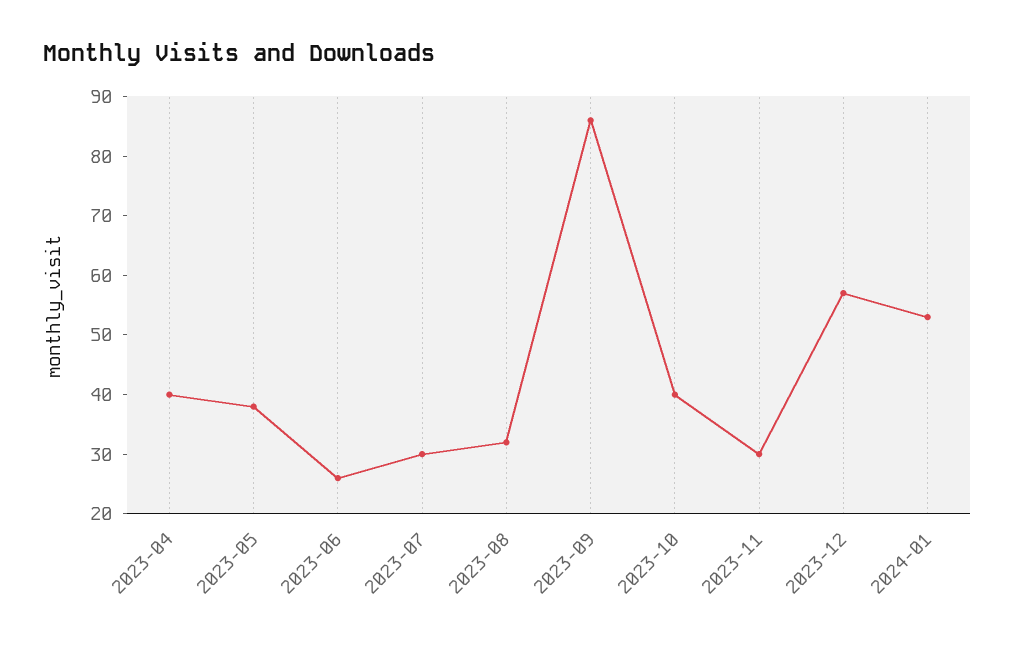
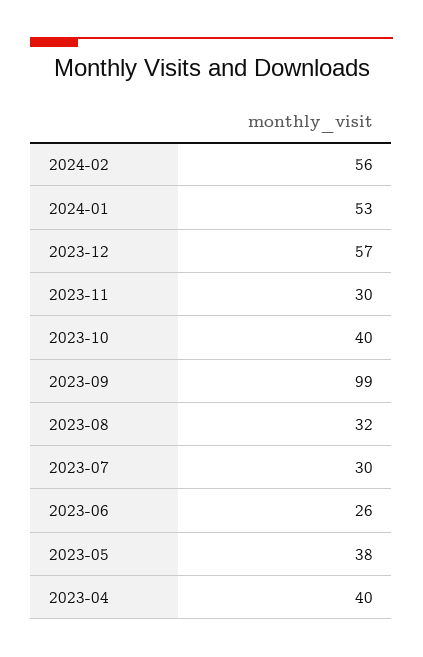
2023-09: 85 -> 99
2024-02: none -> 56

